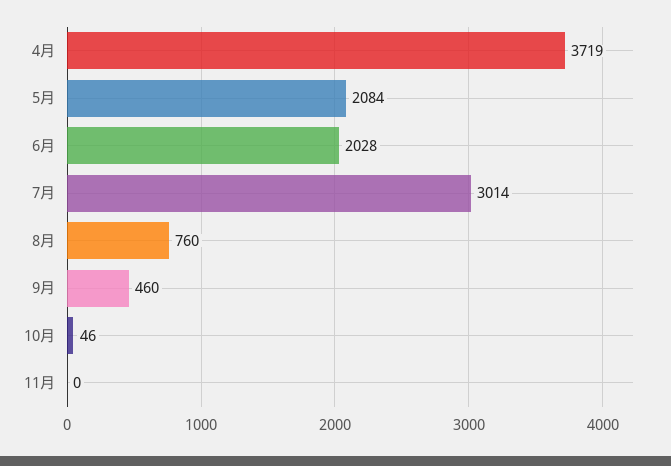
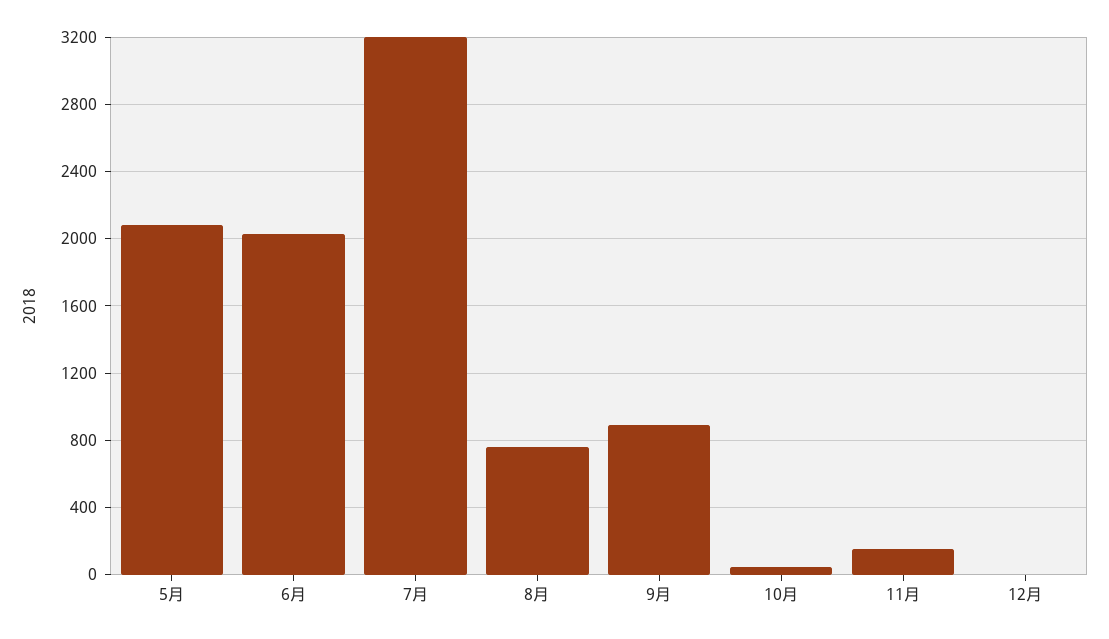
4月: 3719 -> none
7月: 3014 -> 3200
9月: 460 -> 900
11月: 0 -> 150
12月: none -> 0

